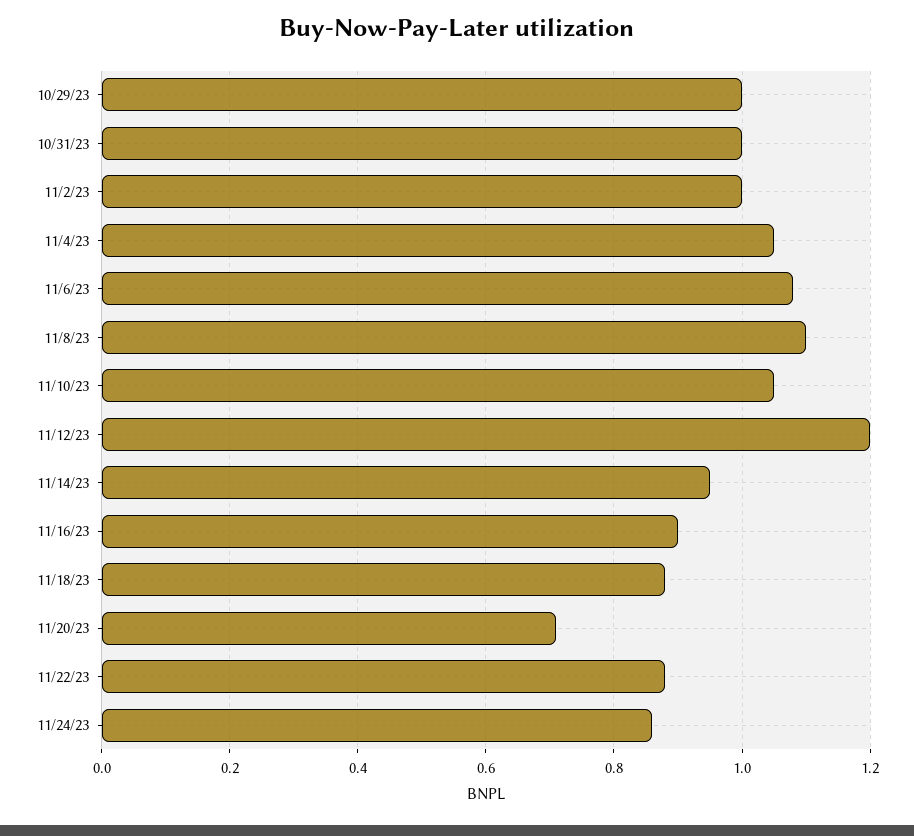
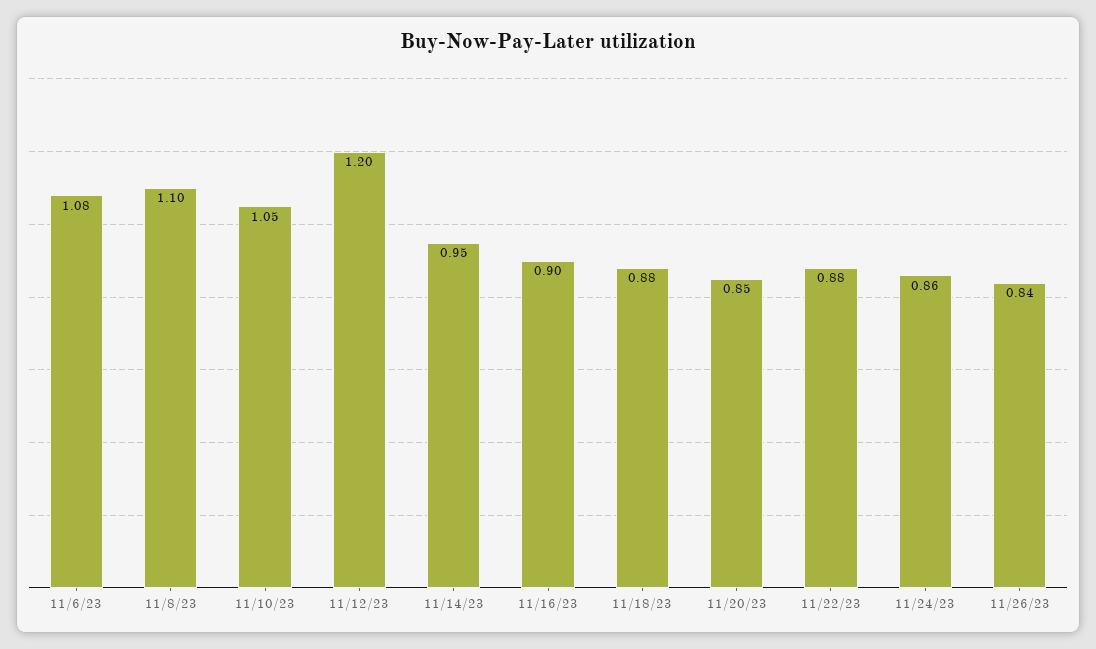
10/29/23: 1 -> none
10/31/23: 1 -> none
11/2/23: 1 -> none
11/4/23: 1.05 -> none
11/20/23: 0.7 -> 0.85
11/26/23: none -> 0.84

